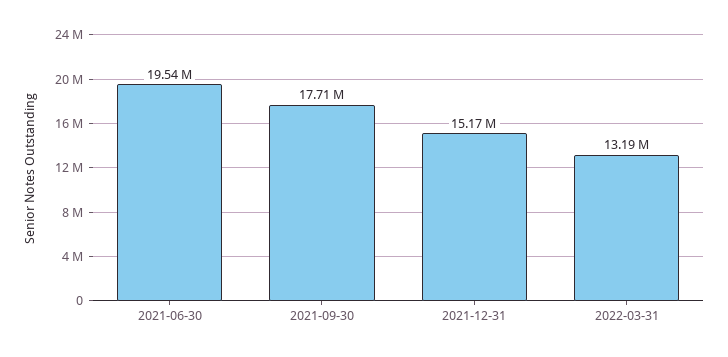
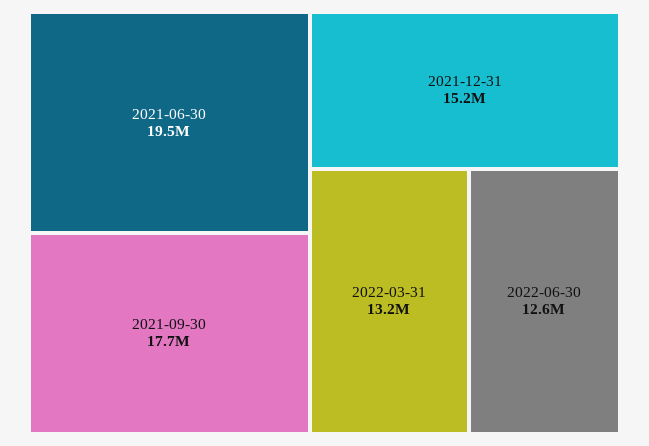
2022-06-30: none -> 12600000

